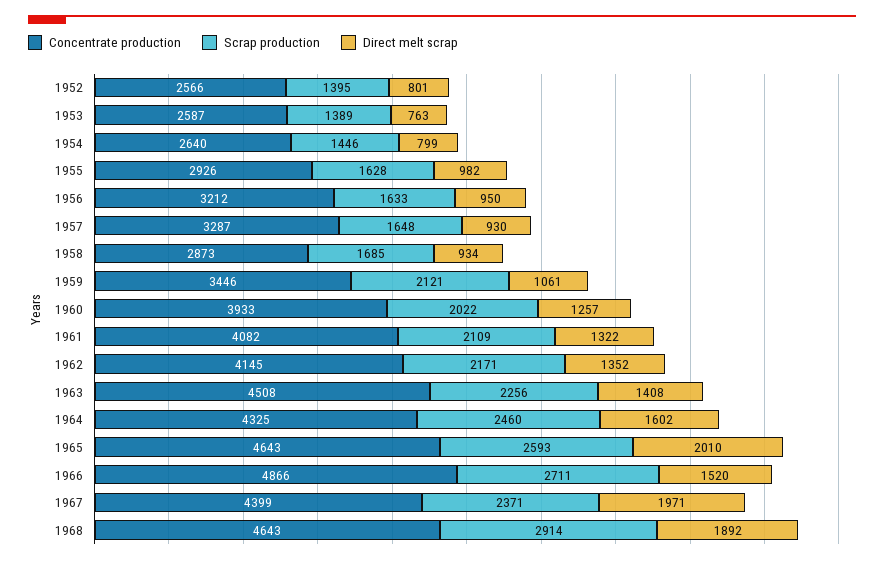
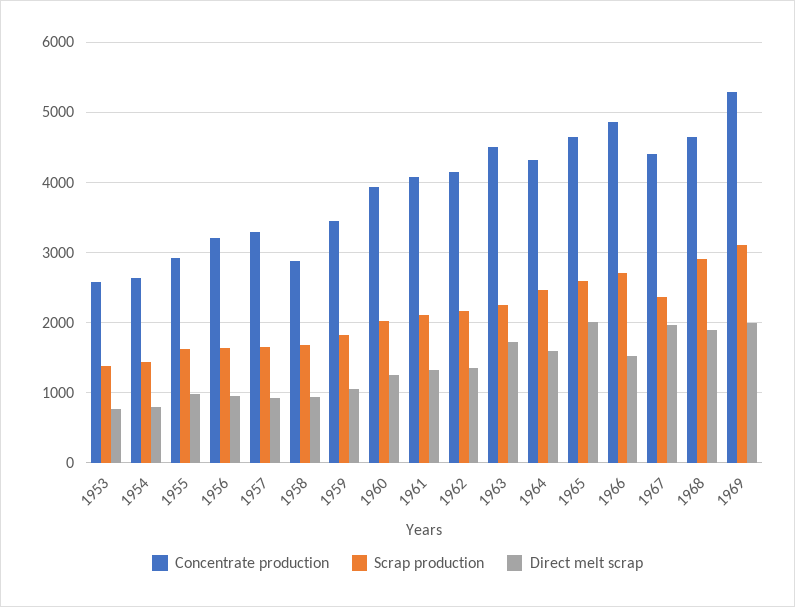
Concentrate production, 1952: 2566 -> none
Scrap production, 1952: 1395 -> none
Direct melt scrap, 1952: 801 -> none
Scrap production, 1959: 2121 -> 1800
Direct melt scrap, 1963: 1408 -> 1700
Concentrate production, 1969: none -> 5300
Scrap production, 1969: none -> 3100
Direct melt scrap, 1969: none -> 2000

